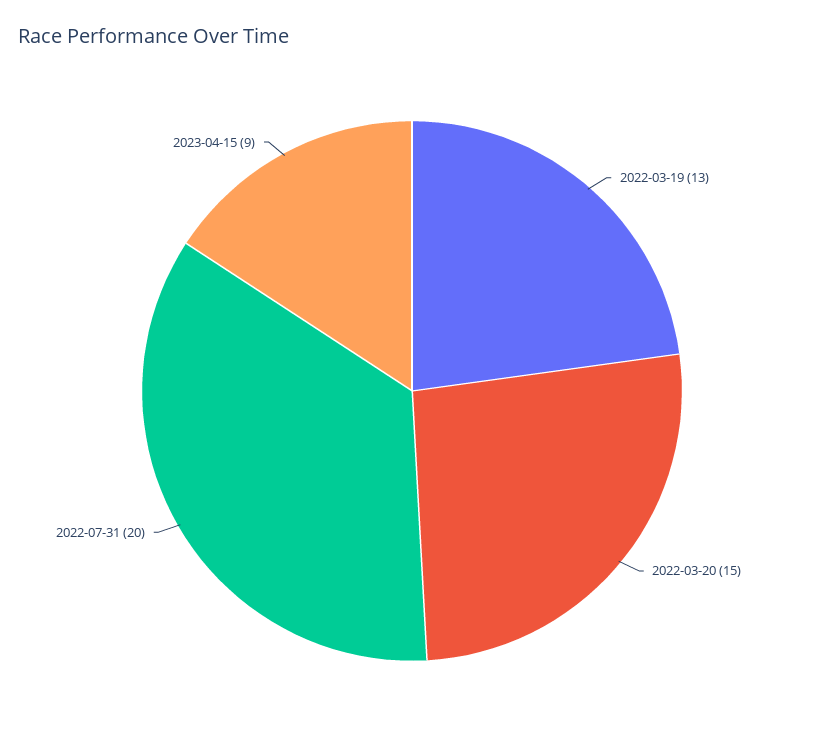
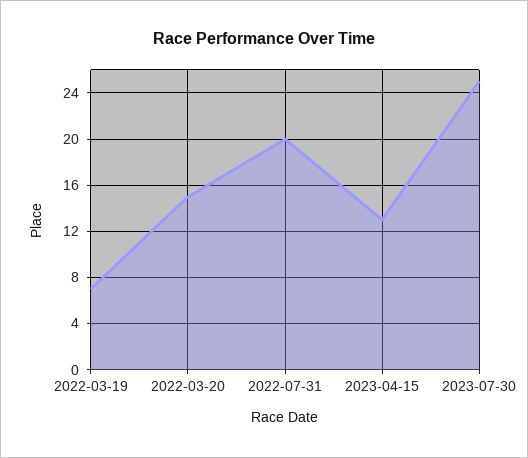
2022-03-19: 13 -> 7
2023-04-15: 9 -> 13
2023-07-30: none -> 25

